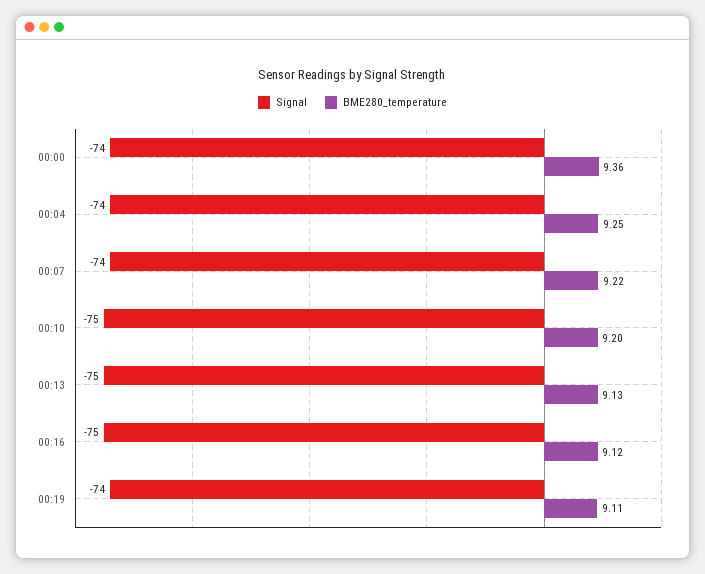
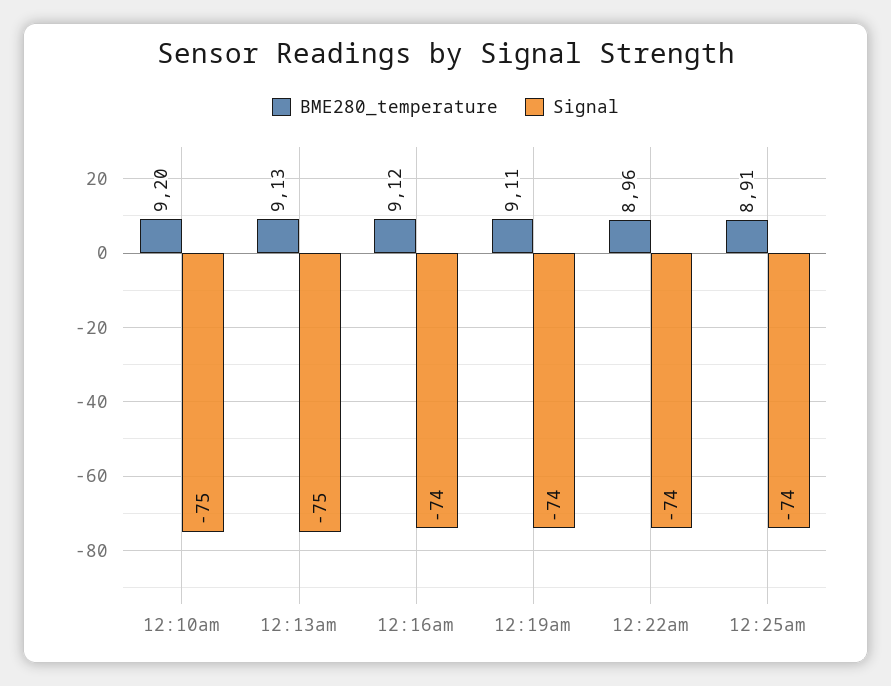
Signal, 00:00: -74 -> none
BME280_temperature, 00:00: 9.36 -> none
Signal, 00:04: -74 -> none
BME280_temperature, 00:04: 9.25 -> none
Signal, 00:07: -74 -> none
BME280_temperature, 00:07: 9.22 -> none
Signal, 00:16: -75 -> -74
BME280_temperature, 12:22am: none -> 8.96
Signal, 12:22am: none -> -74
BME280_temperature, 12:25am: none -> 8.91
Signal, 12:25am: none -> -74

